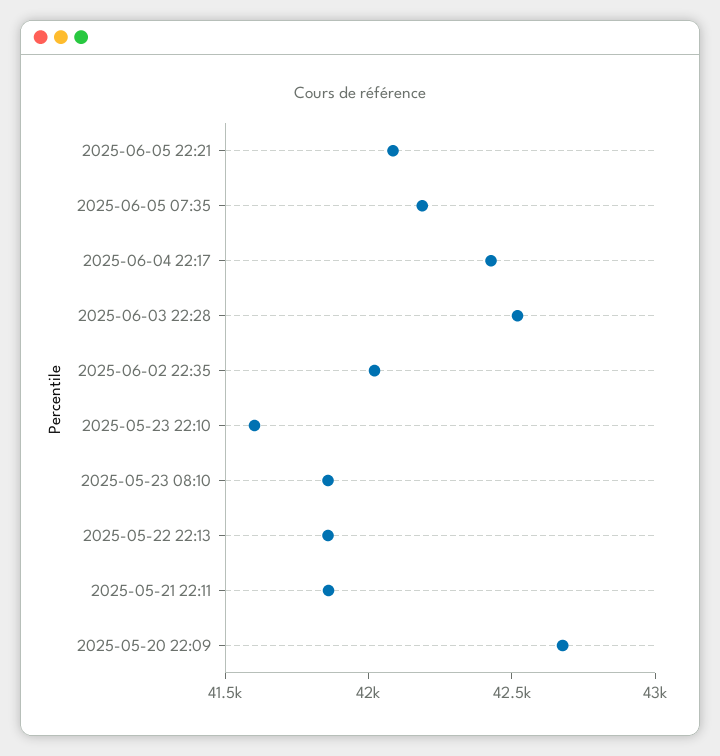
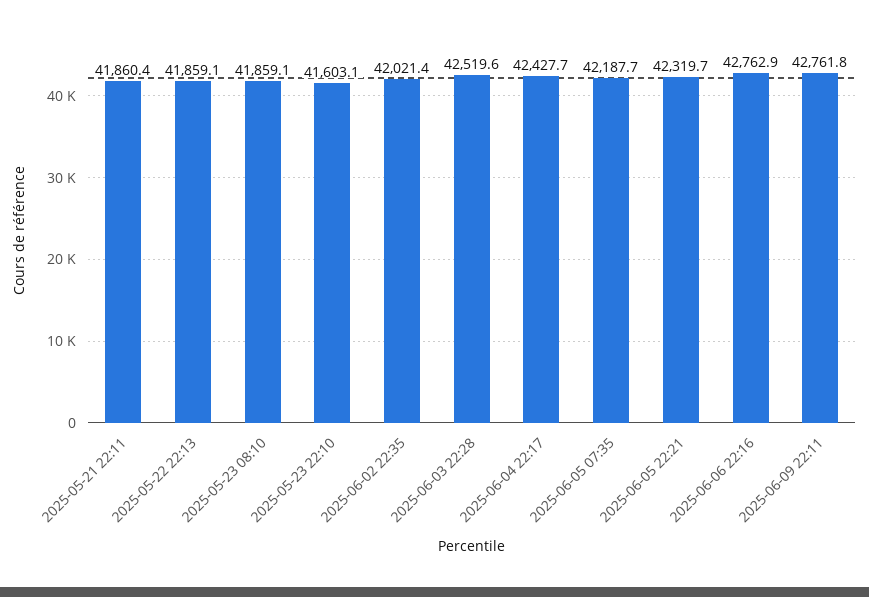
2025-06-05 22:21: 42100 -> 42319.7
2025-05-20 22:09: 42700 -> none
2025-06-06 22:16: none -> 42762.9
2025-06-09 22:11: none -> 42761.8

